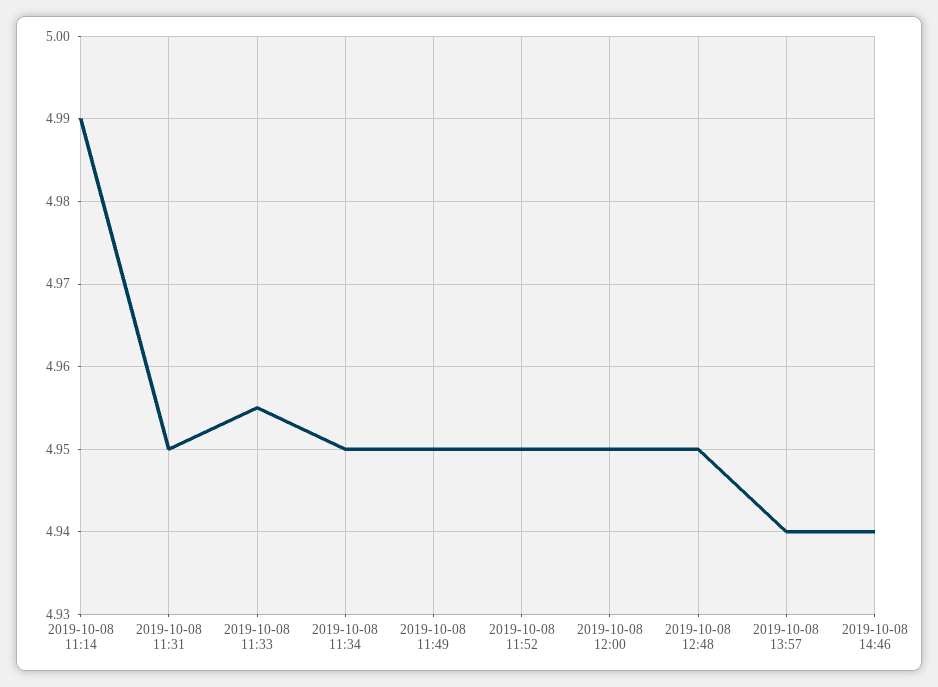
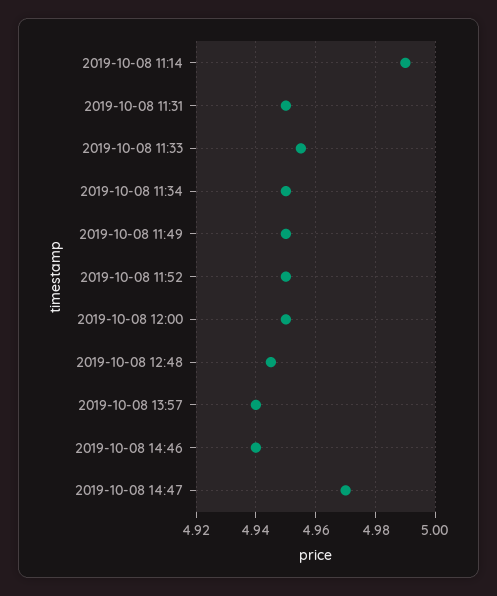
2019-10-08 12:48: 4.95 -> 4.945
2019-10-08 14:47: none -> 4.97

